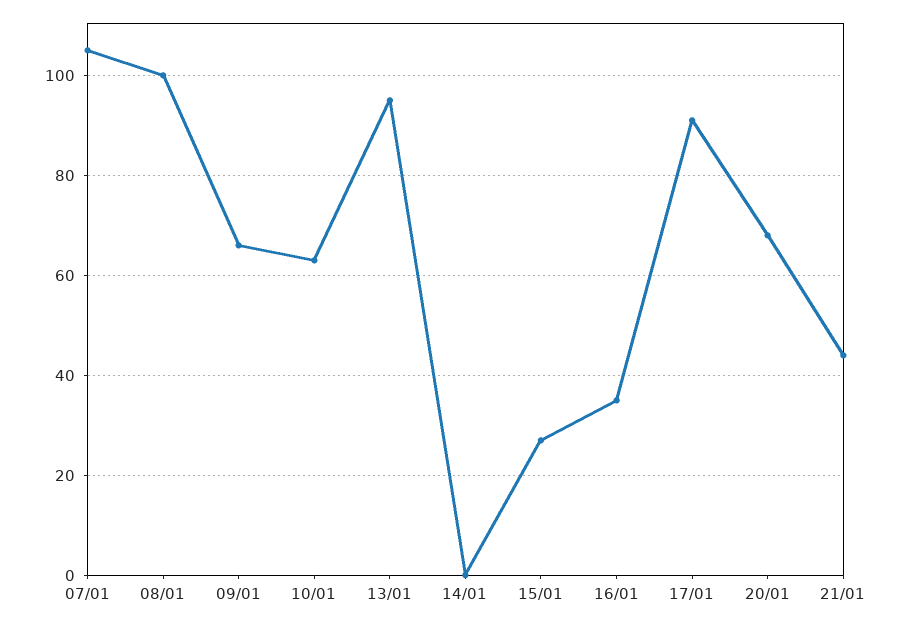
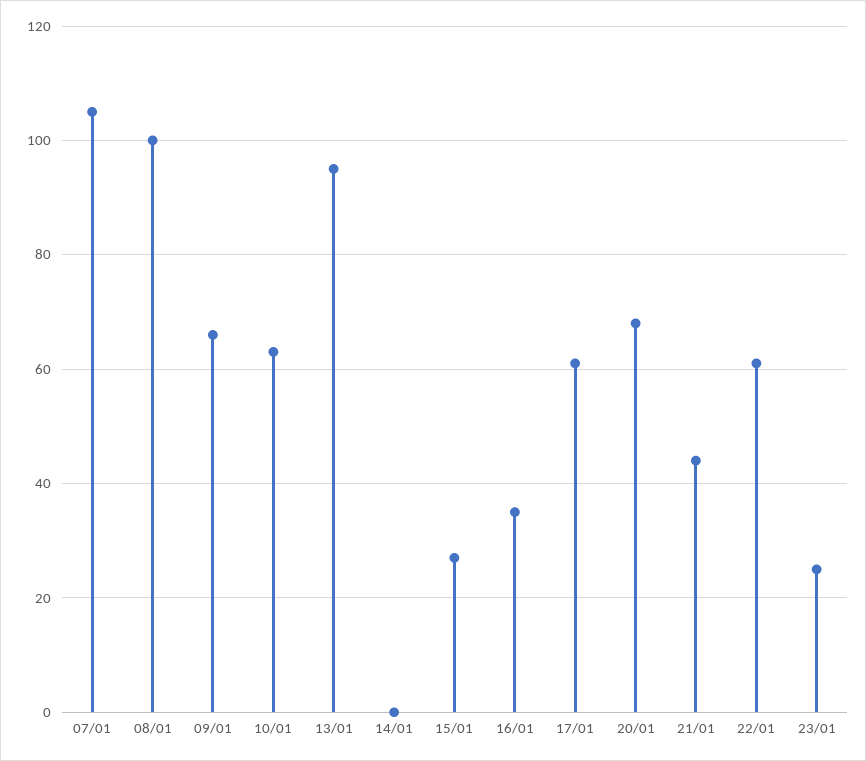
17/01: 90 -> 60
22/01: none -> 60
23/01: none -> 25

